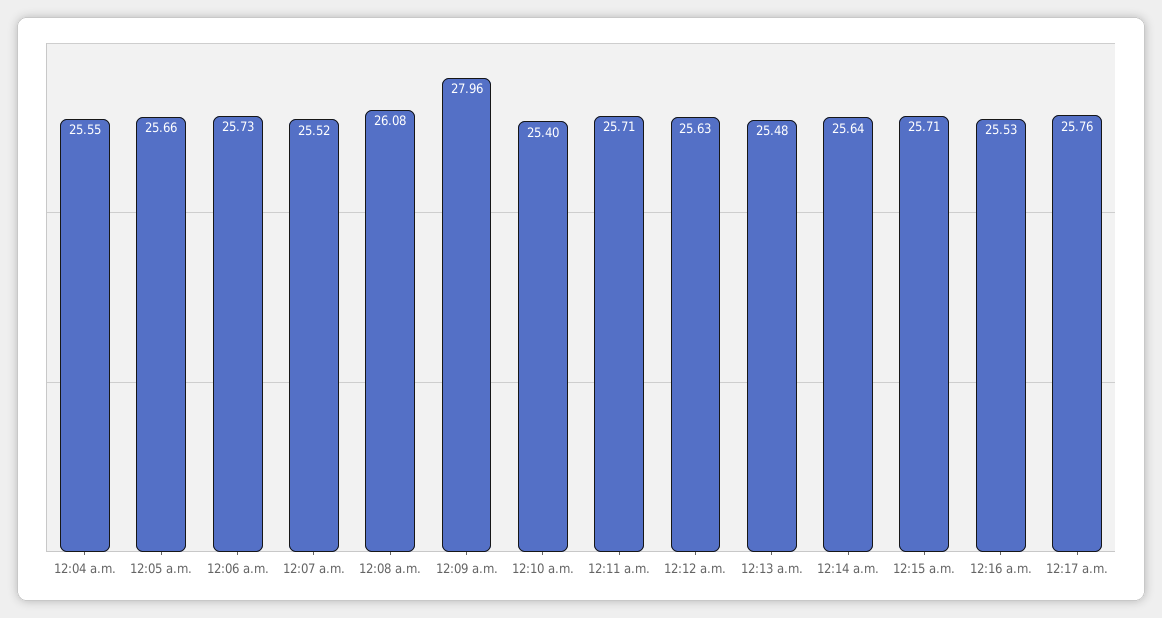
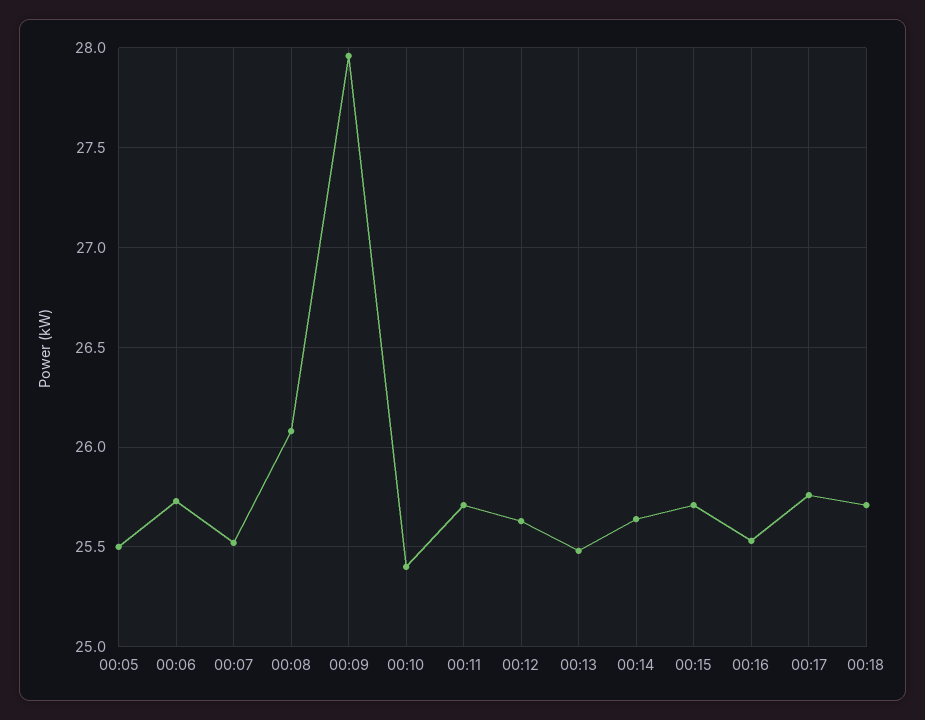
12:04 a.m.: 25.55 -> none
12:05 a.m.: 25.66 -> 25.5
00:18: none -> 25.7

